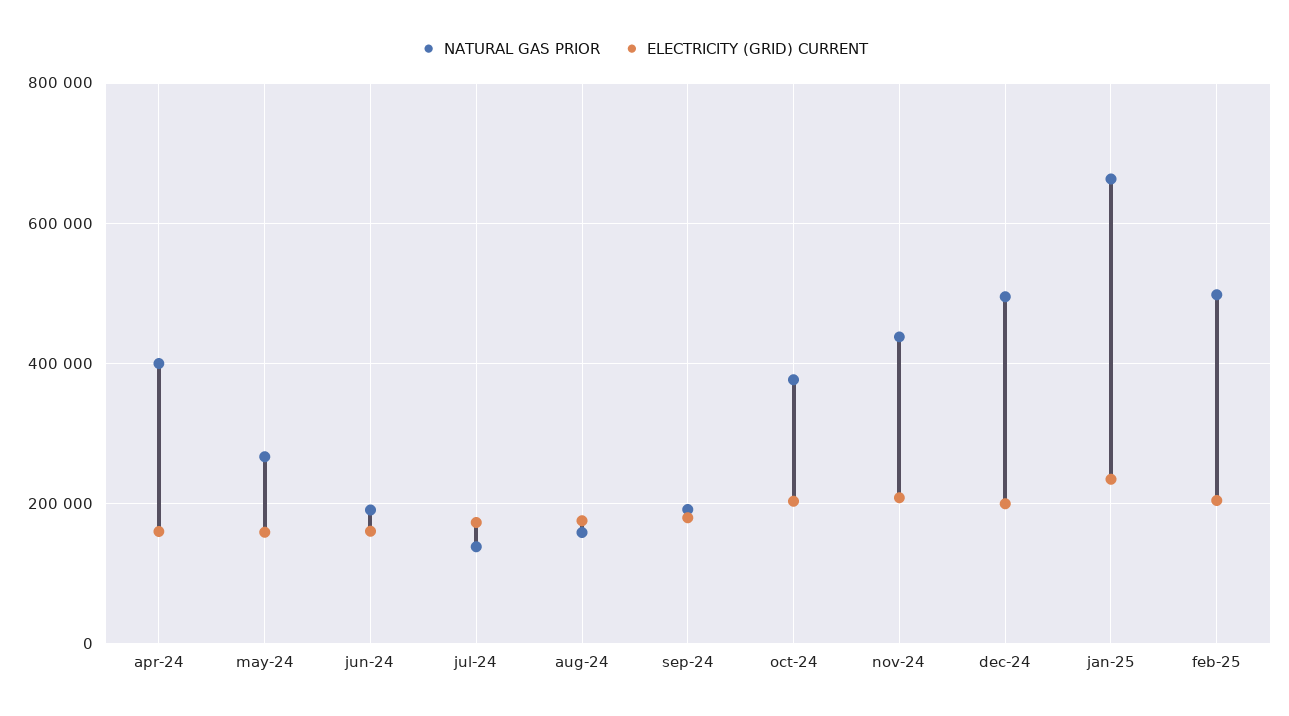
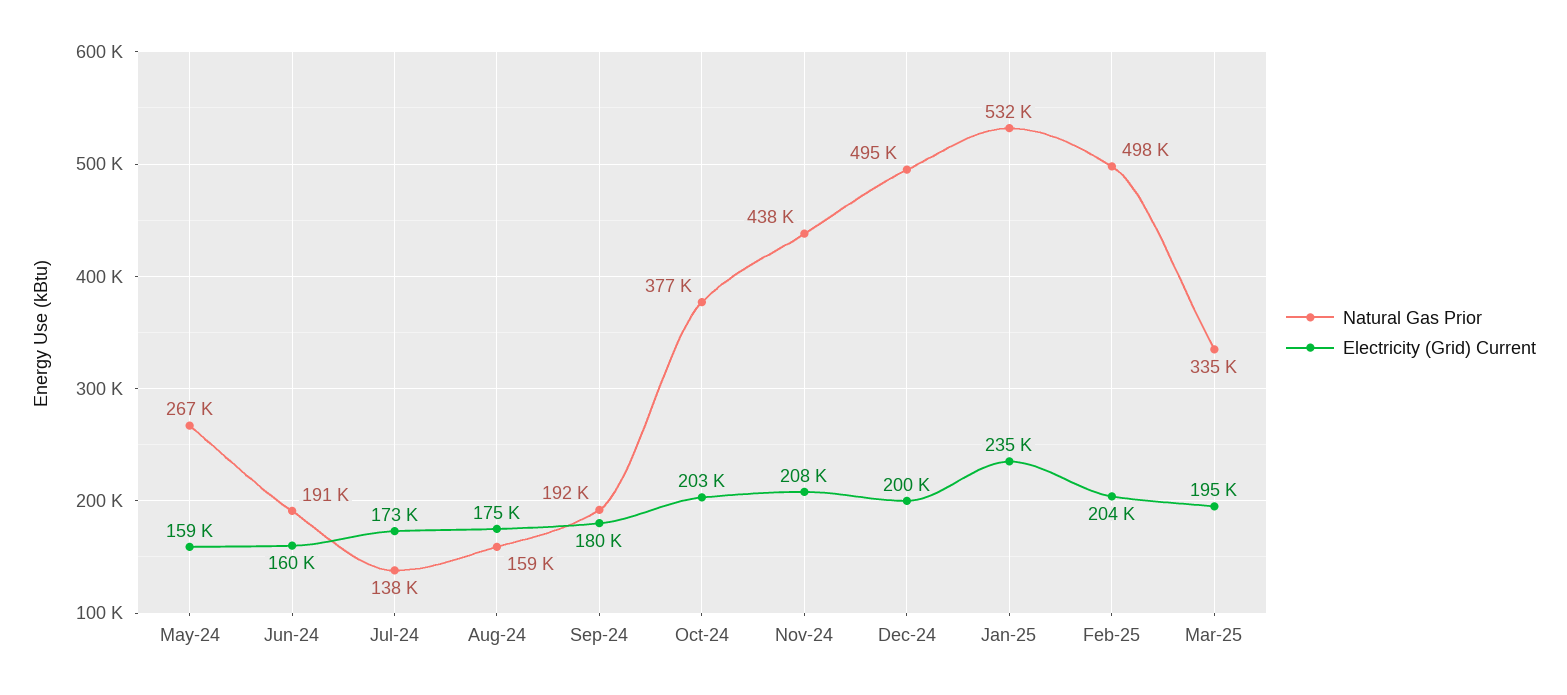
NATURAL GAS PRIOR, apr-24: 400000 -> none
ELECTRICITY (GRID) CURRENT, apr-24: 160000 -> none
NATURAL GAS PRIOR, jan-25: 660000 -> 532000
NATURAL GAS PRIOR, Mar-25: none -> 335000
ELECTRICITY (GRID) CURRENT, Mar-25: none -> 195000

